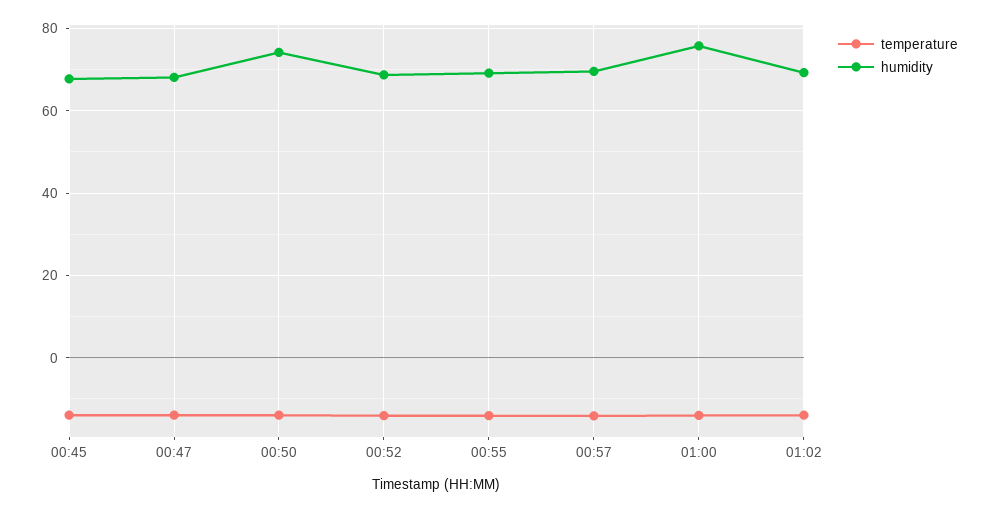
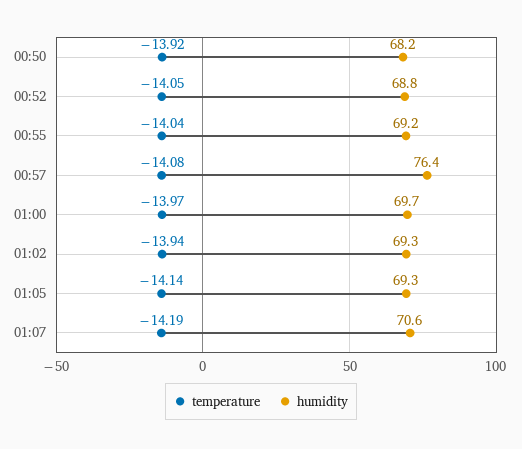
temperature, 00:45: -14 -> none
humidity, 00:45: 68 -> none
temperature, 00:47: -14 -> none
humidity, 00:47: 68 -> none
humidity, 00:50: 74 -> 68.2
humidity, 00:57: 70 -> 76.4
humidity, 01:00: 76 -> 69.7
temperature, 01:05: none -> -14.14
humidity, 01:05: none -> 69.3
temperature, 01:07: none -> -14.19
humidity, 01:07: none -> 70.6

